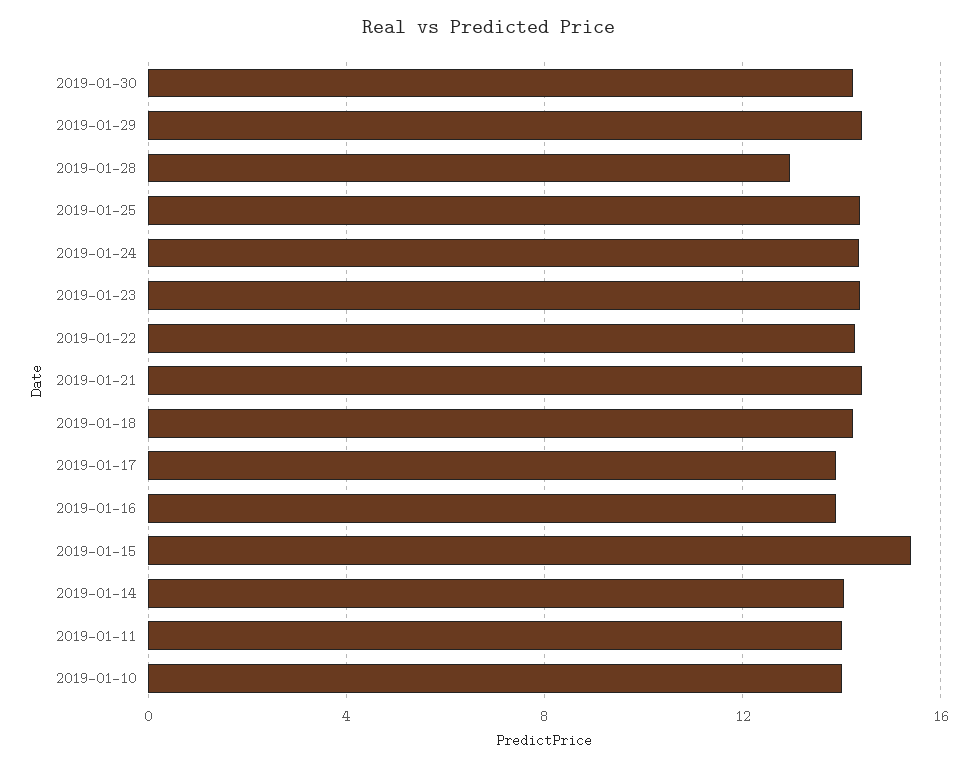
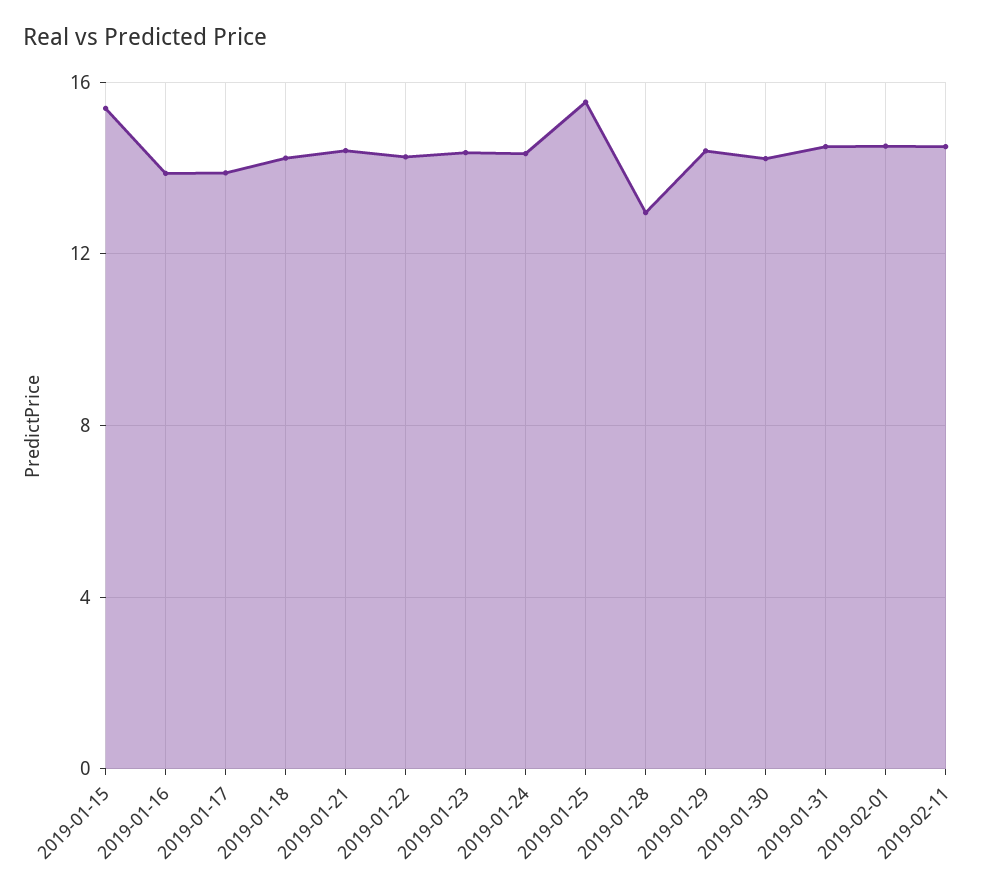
2019-01-25: 14.5 -> 15.5
2019-01-14: 14 -> none
2019-01-11: 14 -> none
2019-01-10: 14 -> none
2019-01-31: none -> 14.5
2019-02-01: none -> 14.5
2019-02-11: none -> 14.5

